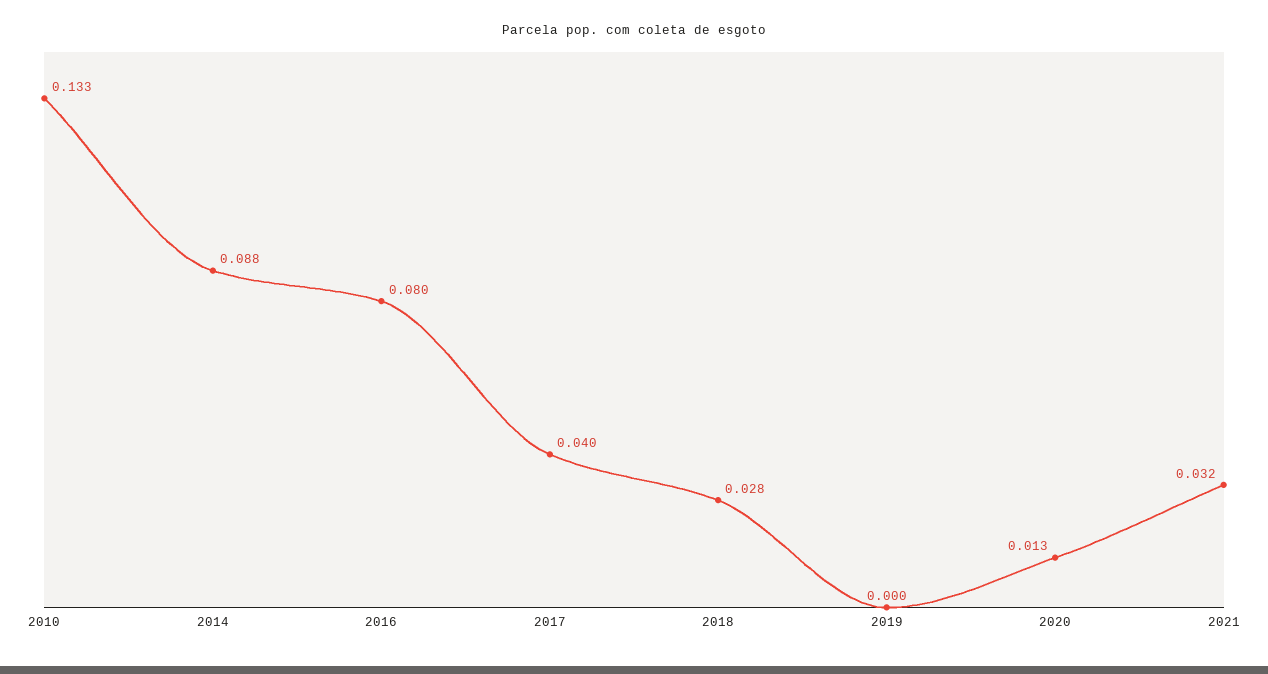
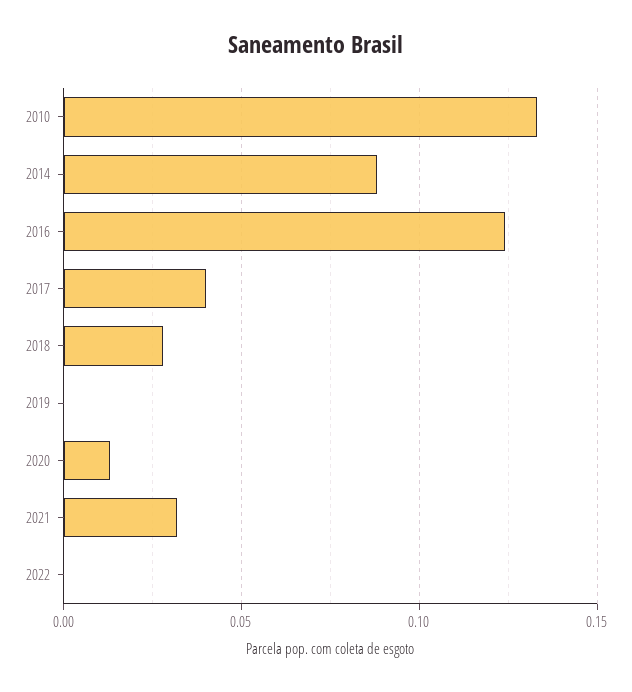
2016: 0.08 -> 0.125
2022: none -> 0

